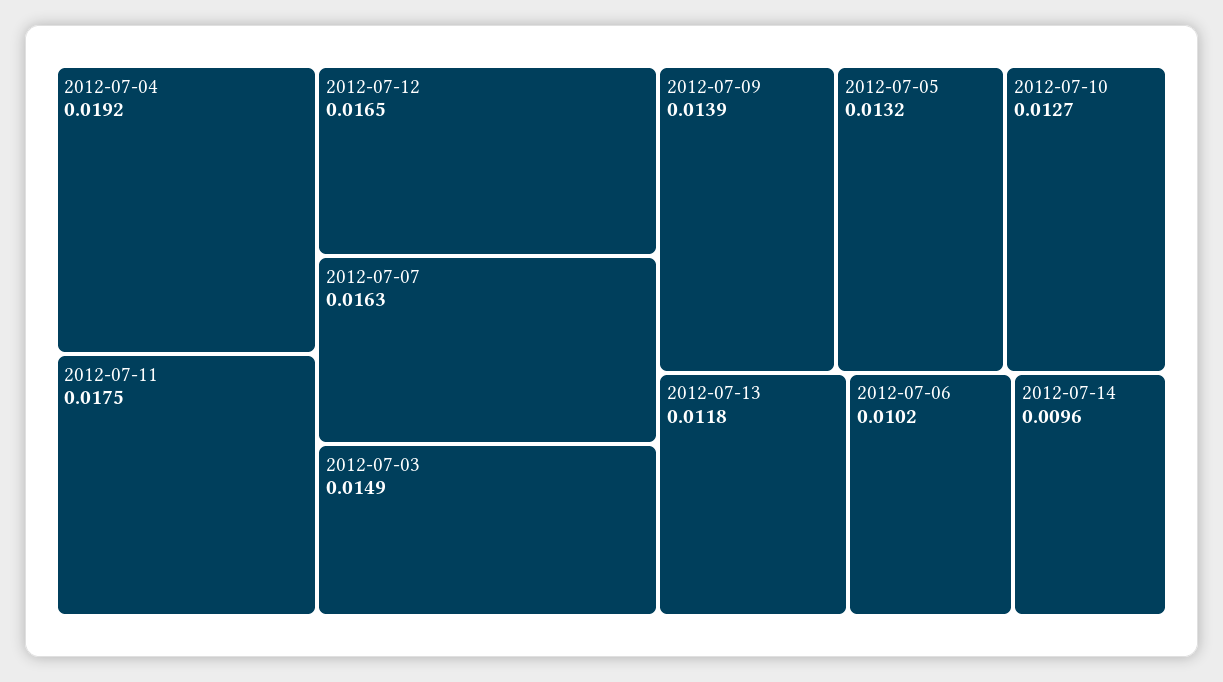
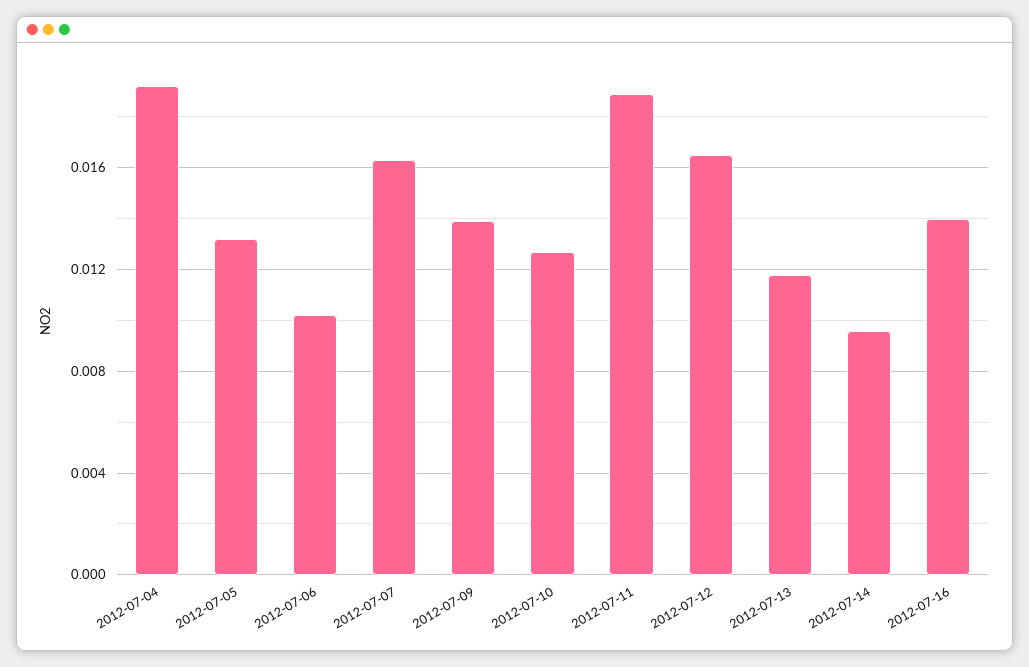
2012-07-11: 0.0175 -> 0.019
2012-07-03: 0.0149 -> none
2012-07-16: none -> 0.014

